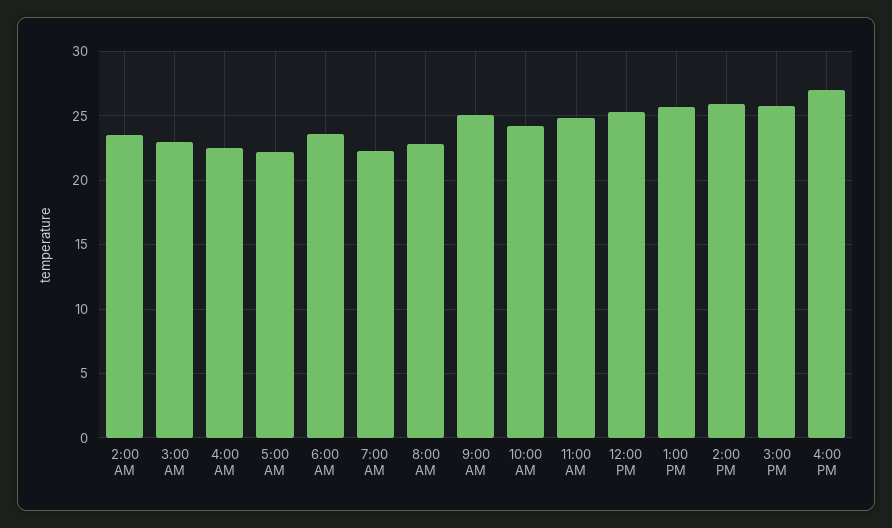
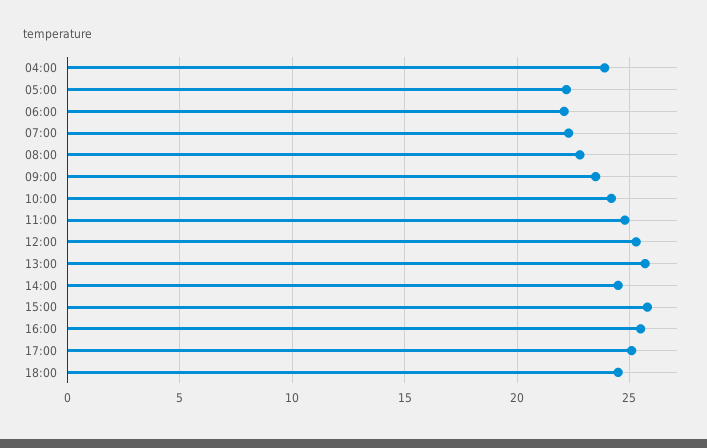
2:00 AM: 23.5 -> none
3:00 AM: 23 -> none
4:00 AM: 22.5 -> 24
6:00 AM: 23.5 -> 22
9:00 AM: 25 -> 23.5
2:00 PM: 26 -> 24.5
4:00 PM: 27 -> 25.5
17:00: none -> 25
18:00: none -> 24.5

